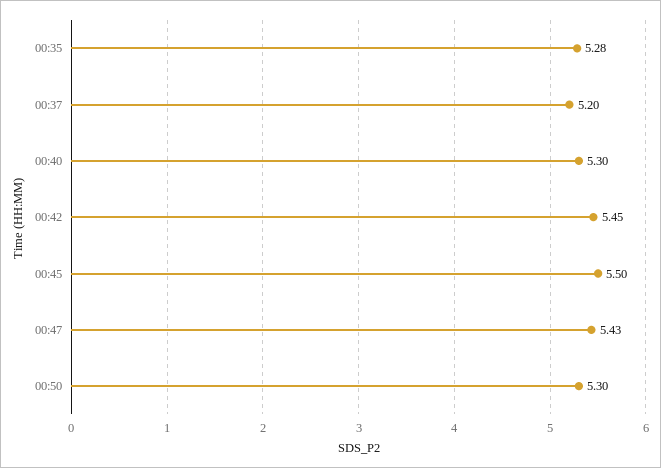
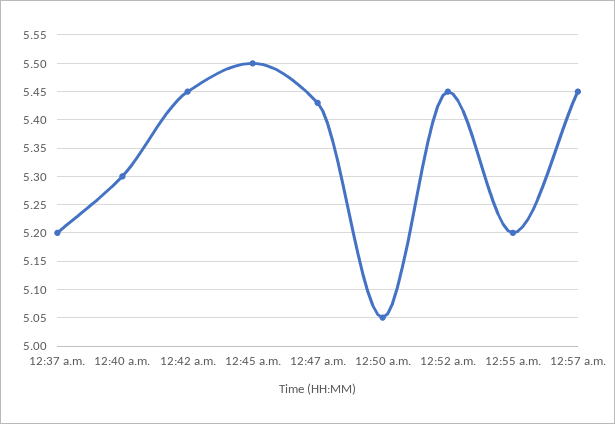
00:35: 5.28 -> none
00:50: 5.3 -> 5.05
12:52 a.m.: none -> 5.45
12:55 a.m.: none -> 5.2
12:57 a.m.: none -> 5.45

